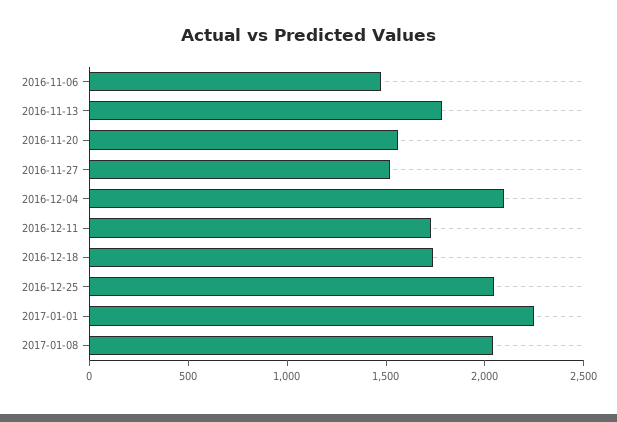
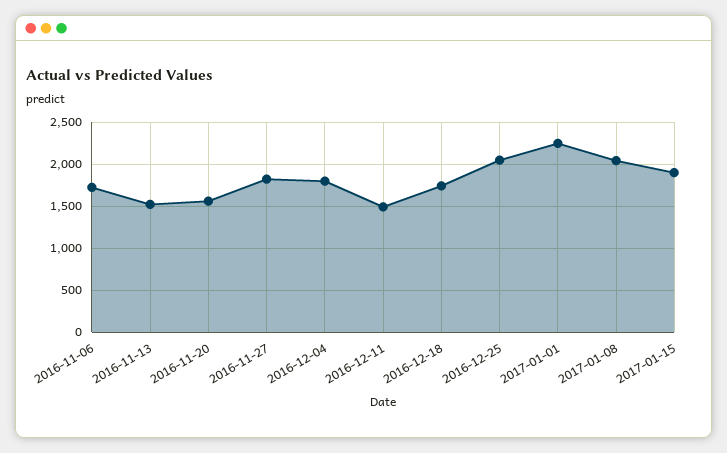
2016-11-06: 1500 -> 1700
2016-11-13: 1800 -> 1500
2016-11-27: 1500 -> 1800
2016-12-04: 2100 -> 1800
2016-12-11: 1700 -> 1500
2017-01-15: none -> 1900

